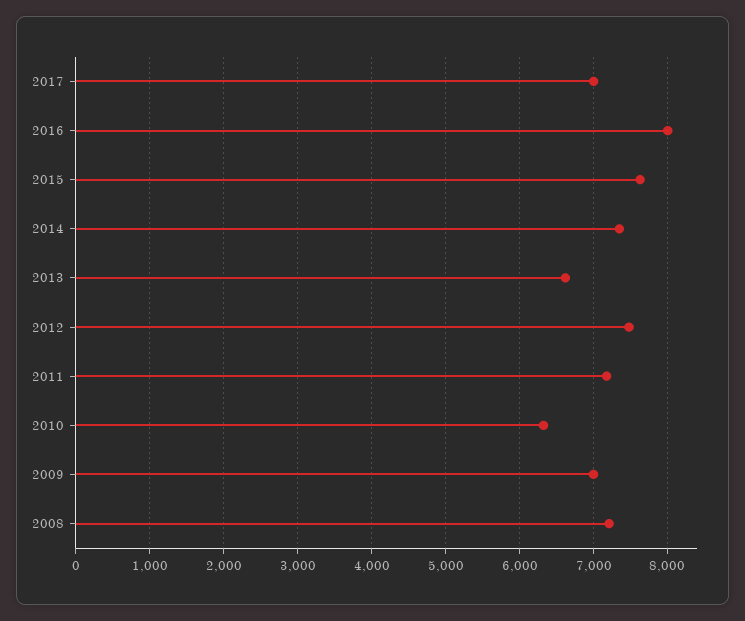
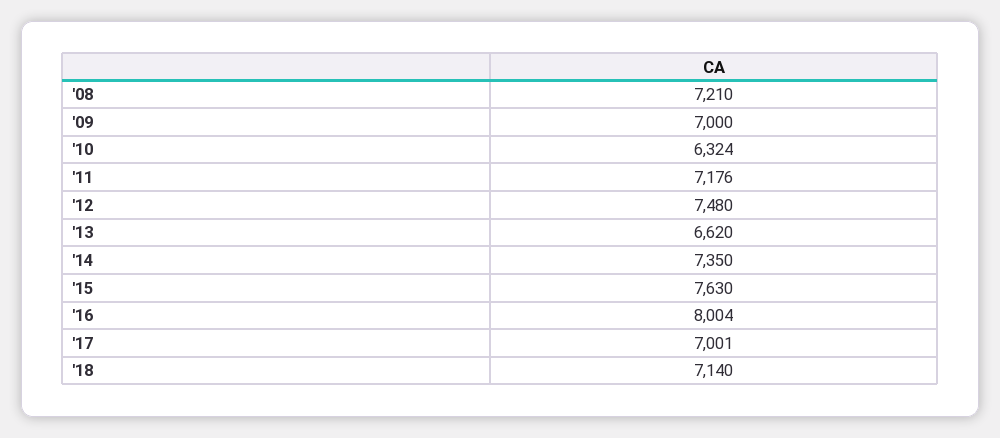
'18: none -> 7140

